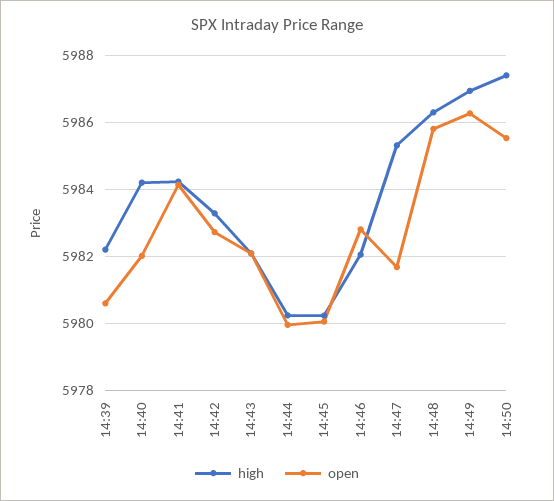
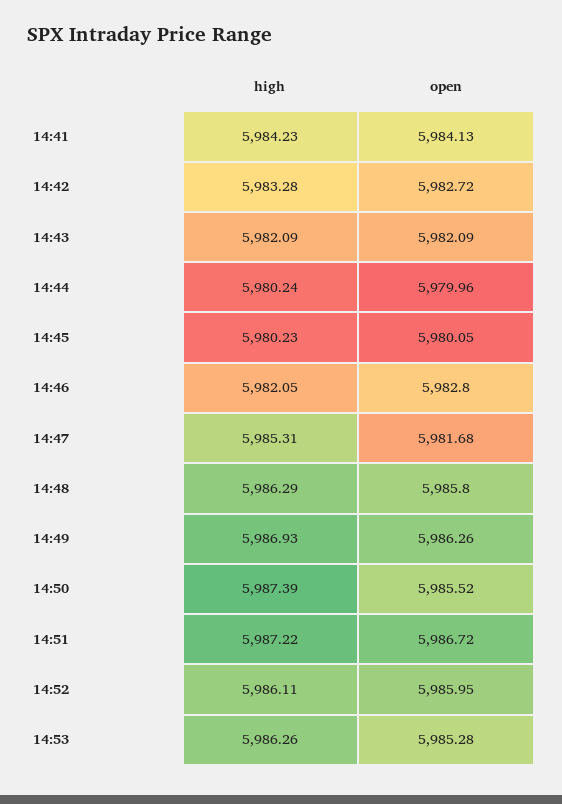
high, 14:39: 5982.2 -> none
open, 14:39: 5980.6 -> none
high, 14:40: 5984.2 -> none
open, 14:40: 5982 -> none
high, 14:51: none -> 5987.22
open, 14:51: none -> 5986.72
high, 14:52: none -> 5986.11
open, 14:52: none -> 5985.95
high, 14:53: none -> 5986.26
open, 14:53: none -> 5985.28

